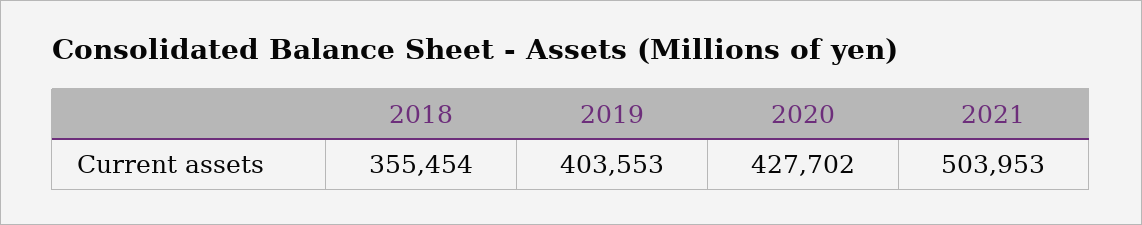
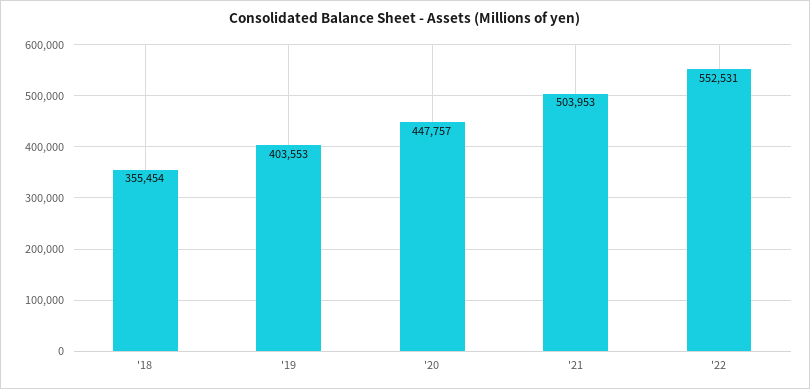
2020: 427702 -> 447757
'22: none -> 552531

